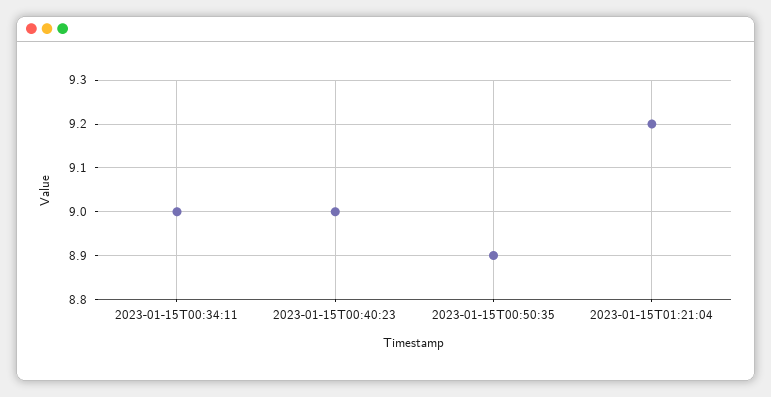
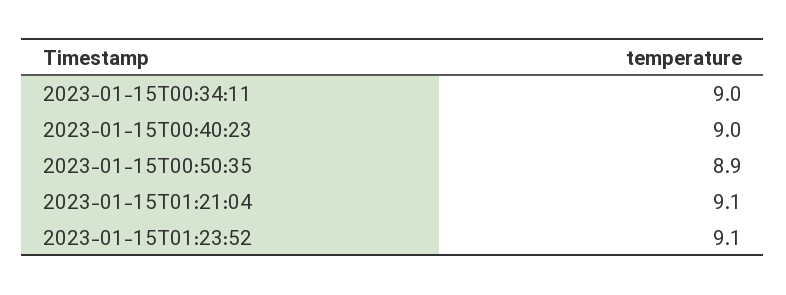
2023-01-15T01:21:04: 9.2 -> 9.1
2023-01-15T01:23:52: none -> 9.1

